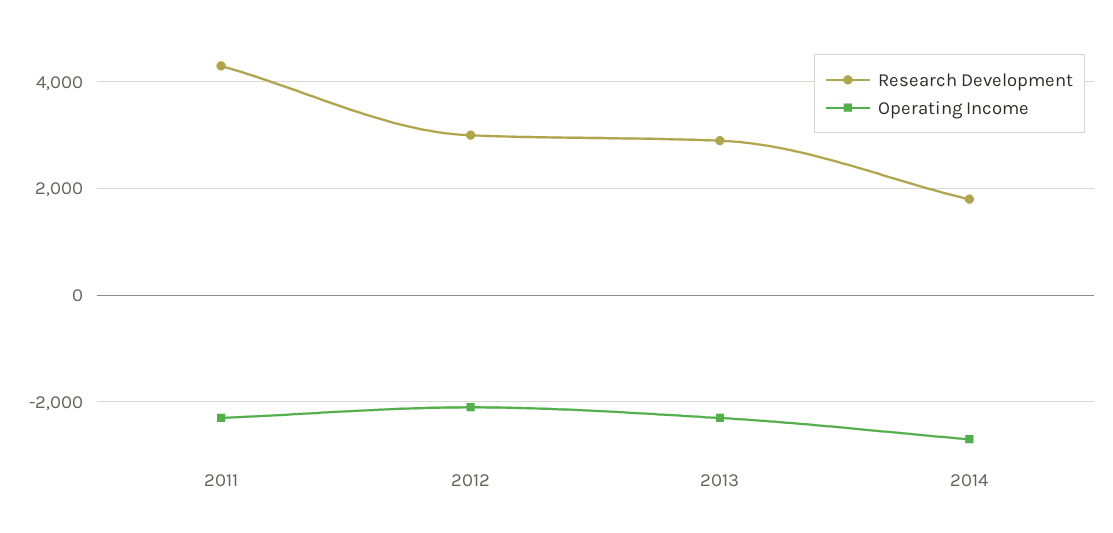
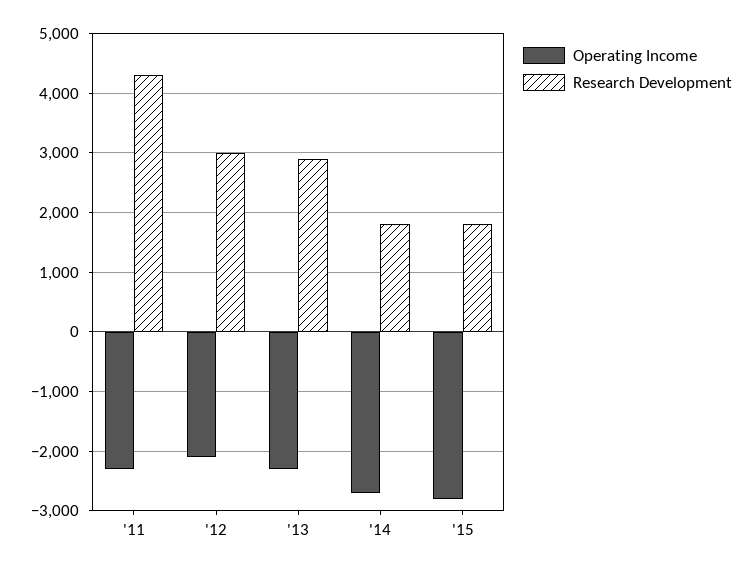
Operating Income, '15: none -> -2800
Research Development, '15: none -> 1800

